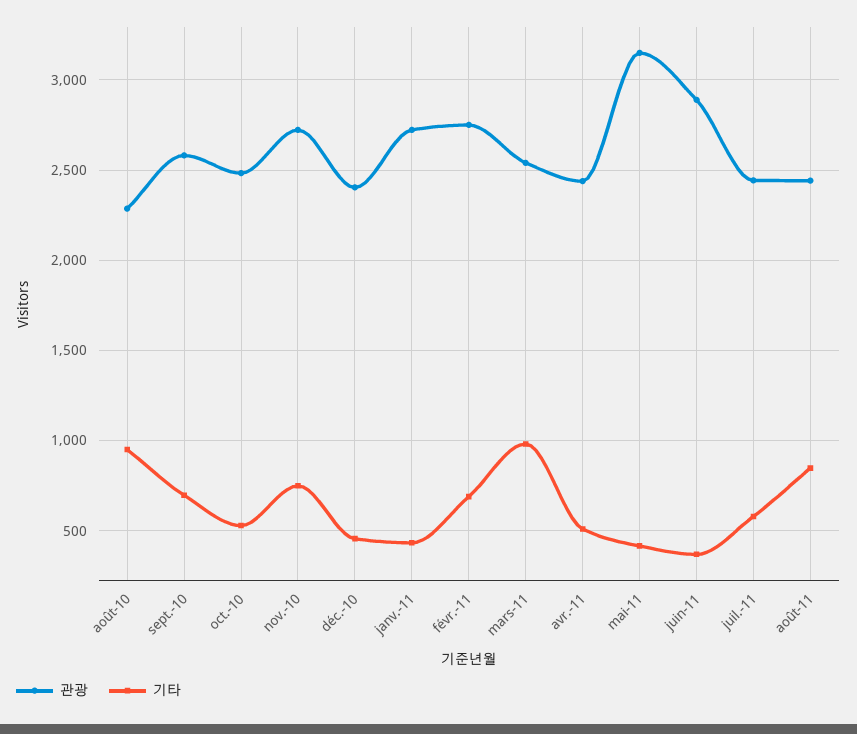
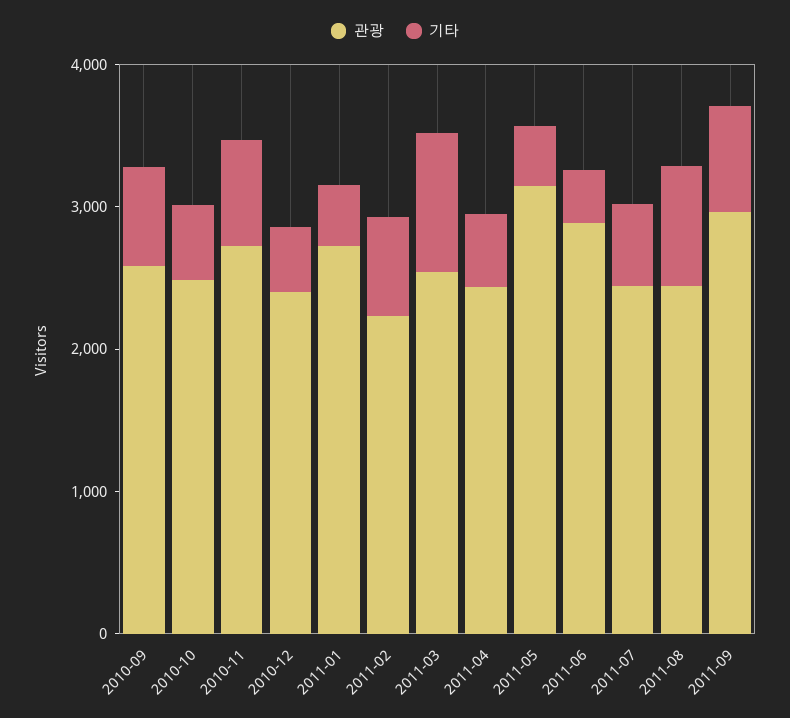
관광, août-10: 2300 -> none
기타, août-10: 950 -> none
관광, févr.-11: 2750 -> 2200
관광, 2011-09: none -> 3000
기타, 2011-09: none -> 800

